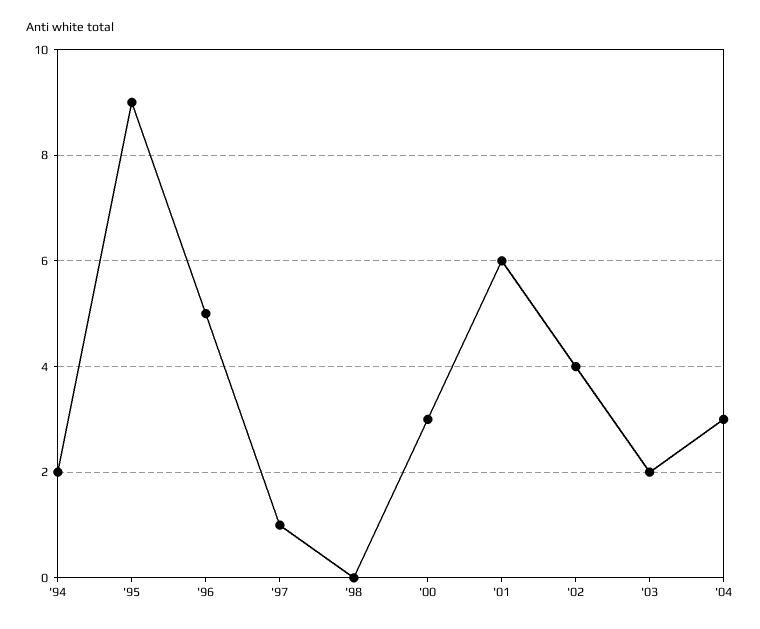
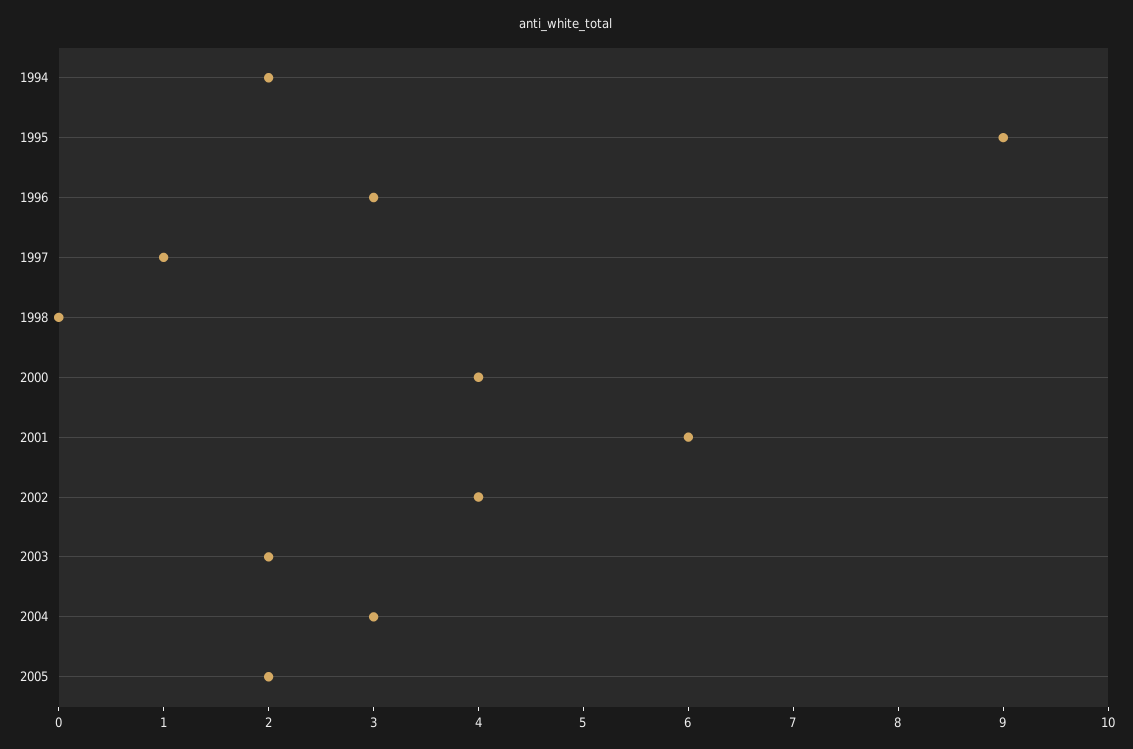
'96: 5 -> 3
'00: 3 -> 4
2005: none -> 2

